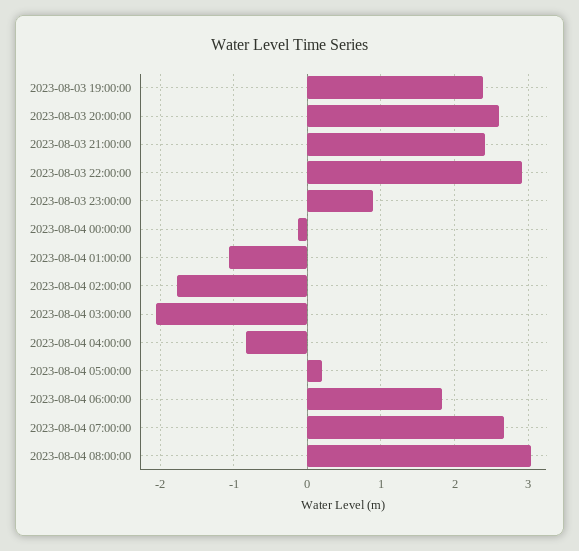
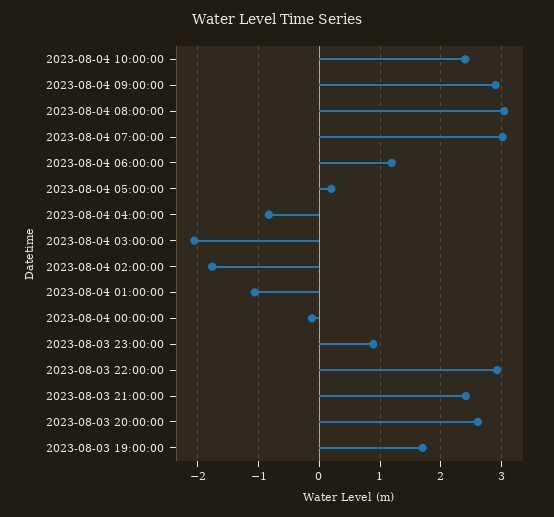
2023-08-03 19:00:00: 2.4 -> 1.7
2023-08-04 06:00:00: 1.8 -> 1.2
2023-08-04 07:00:00: 2.7 -> 3
2023-08-04 10:00:00: none -> 2.4
2023-08-04 09:00:00: none -> 2.9

